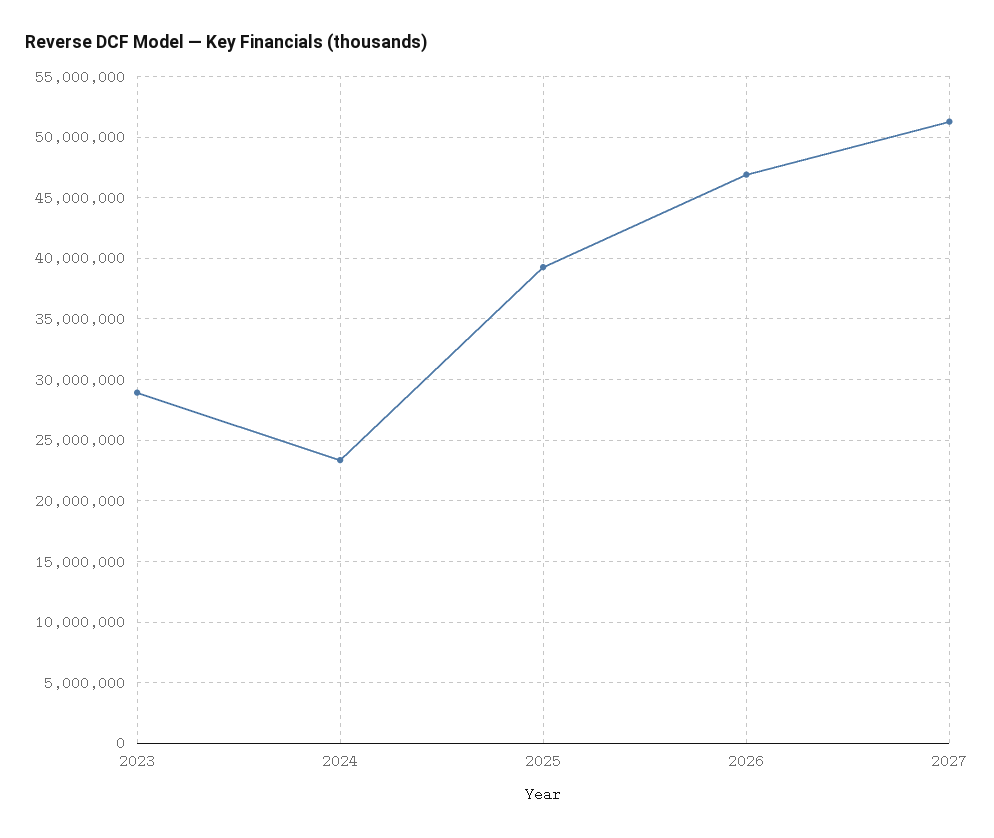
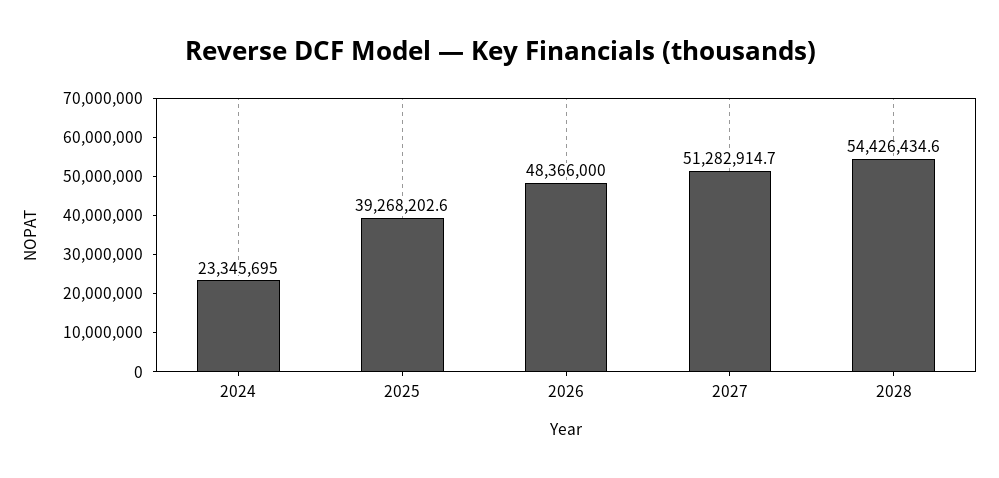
2023: 29000000 -> none
2026: 47000000 -> 48366000
2028: none -> 54426434.6

